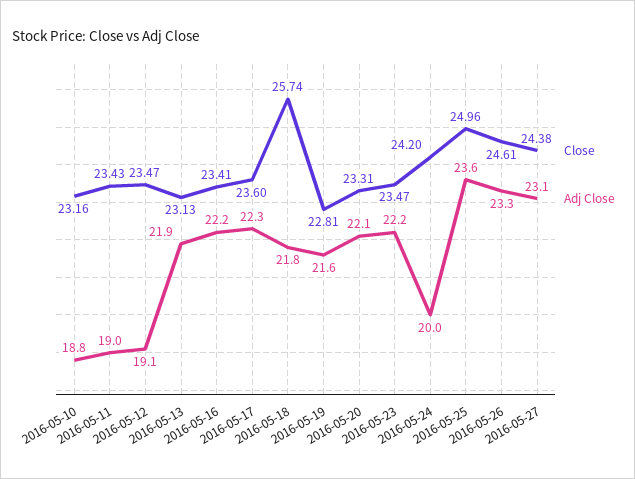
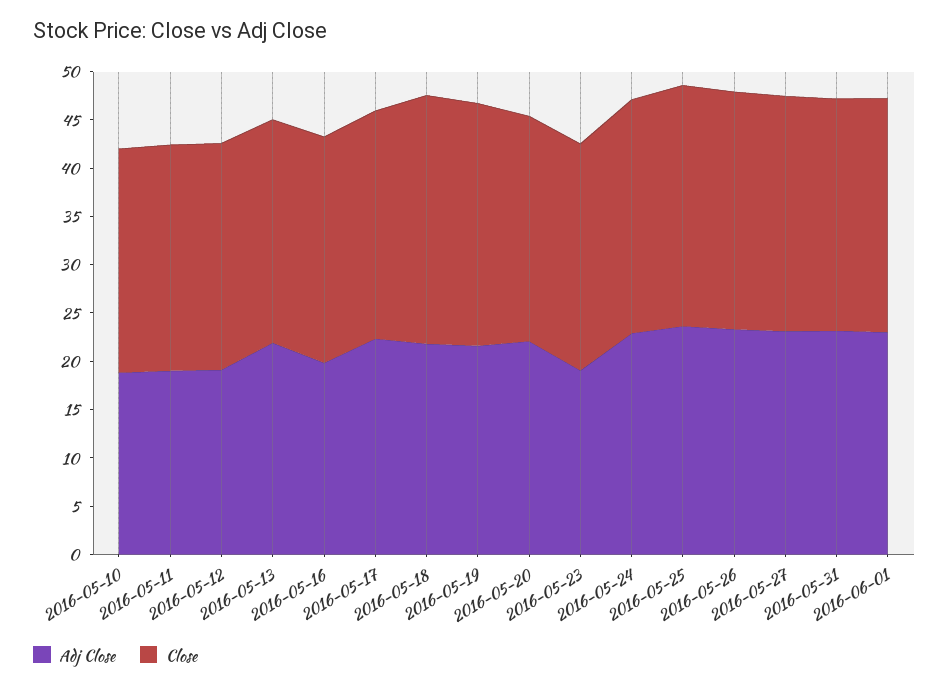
Adj Close, 2016-05-16: 22.2 -> 20
Close, 2016-05-19: 22.81 -> 25
Adj Close, 2016-05-23: 22.2 -> 19
Adj Close, 2016-05-24: 20 -> 23
Adj Close, 2016-05-31: none -> 23
Close, 2016-05-31: none -> 24
Adj Close, 2016-06-01: none -> 23
Close, 2016-06-01: none -> 24

